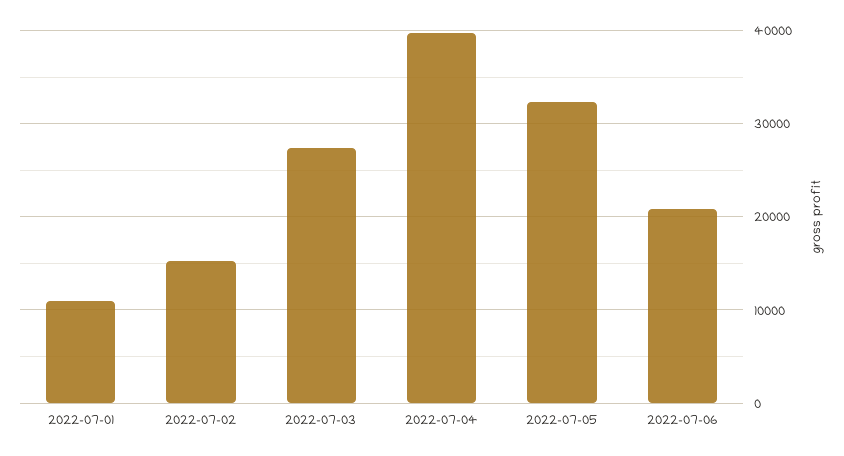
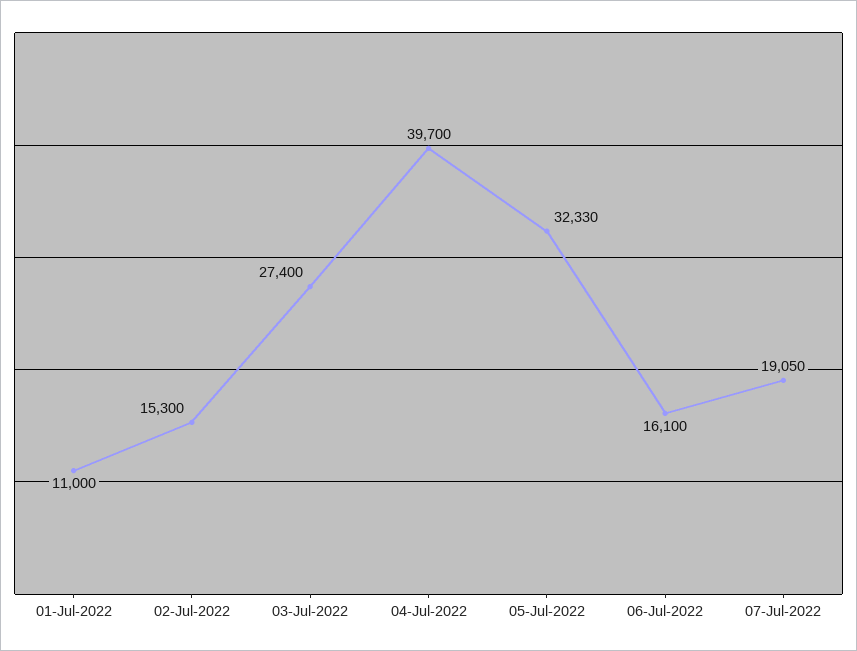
2022-07-06: 21000 -> 16100
07-Jul-2022: none -> 19050

